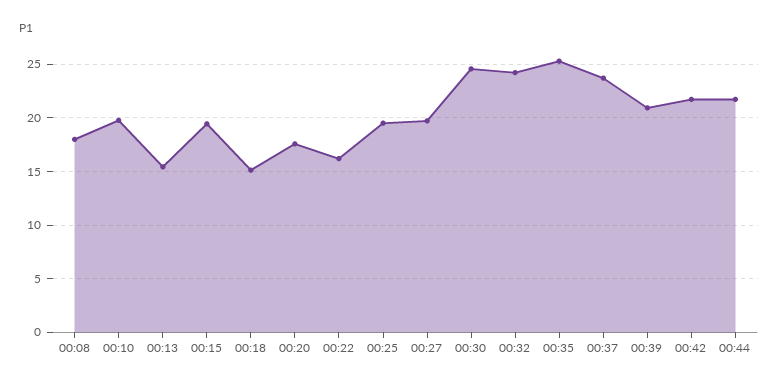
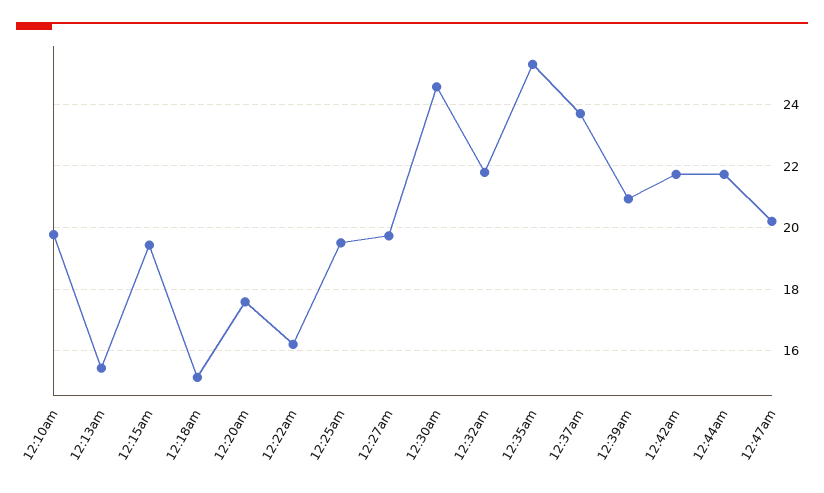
00:08: 18 -> none
00:32: 24 -> 21.8
12:47am: none -> 20.2

